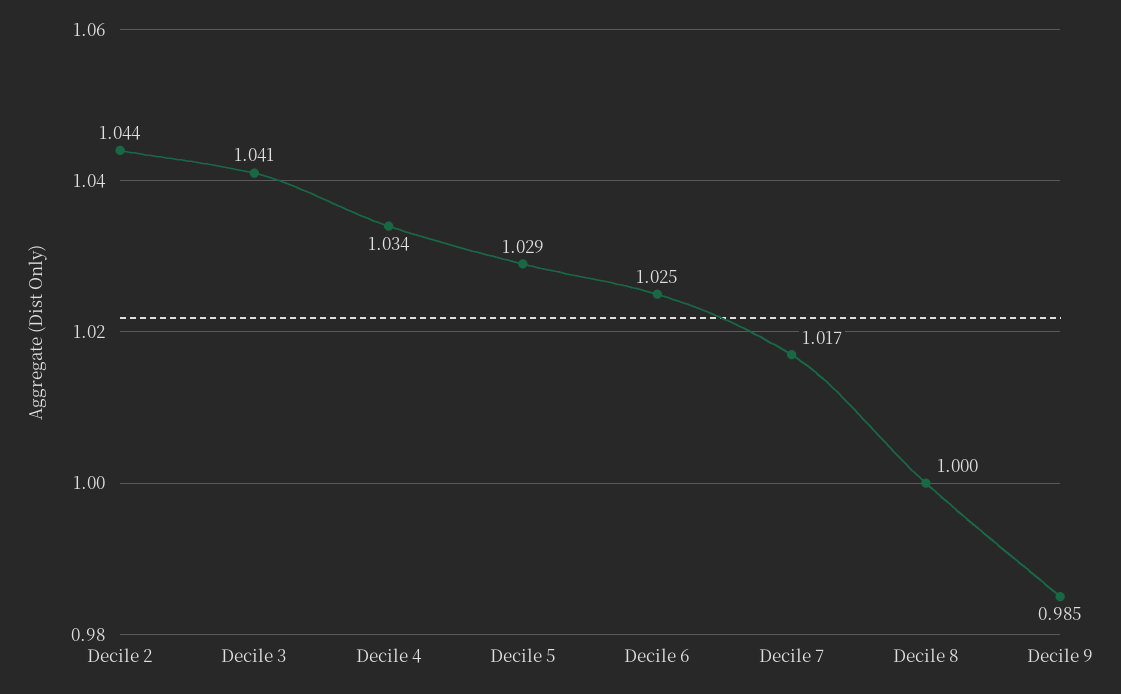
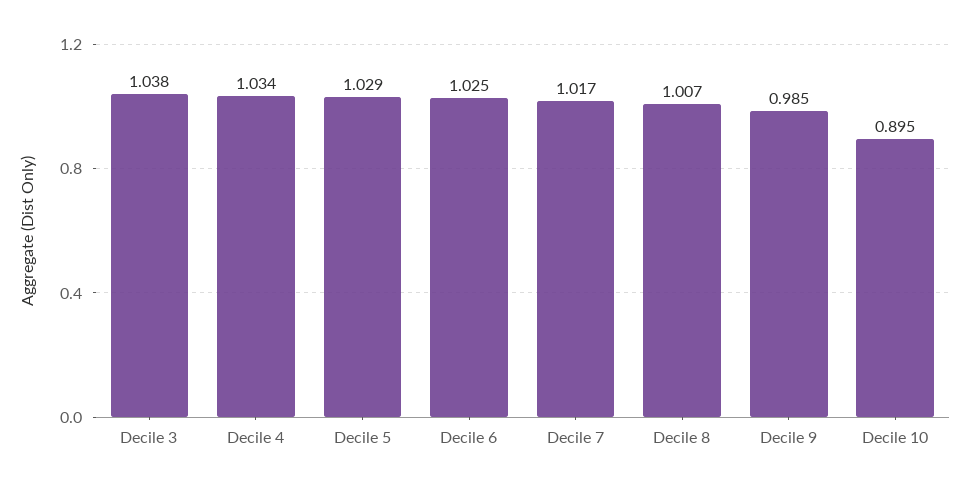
Decile 2: 1.044 -> none
Decile 3: 1.041 -> 1.038
Decile 8: 1 -> 1.007
Decile 10: none -> 0.895

